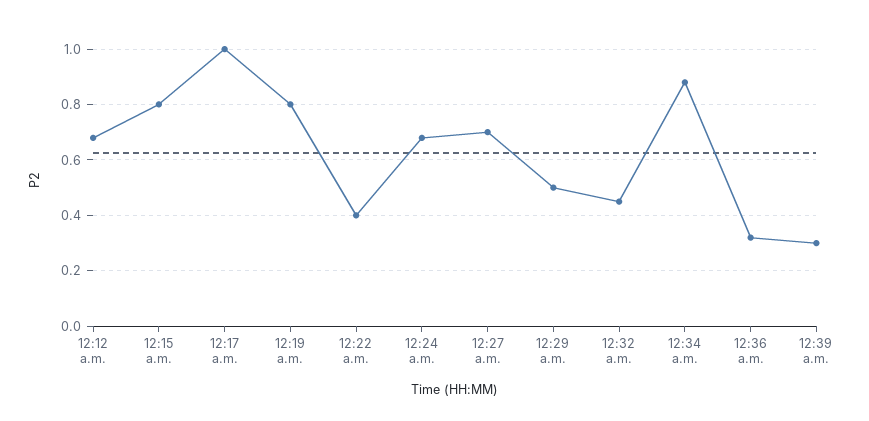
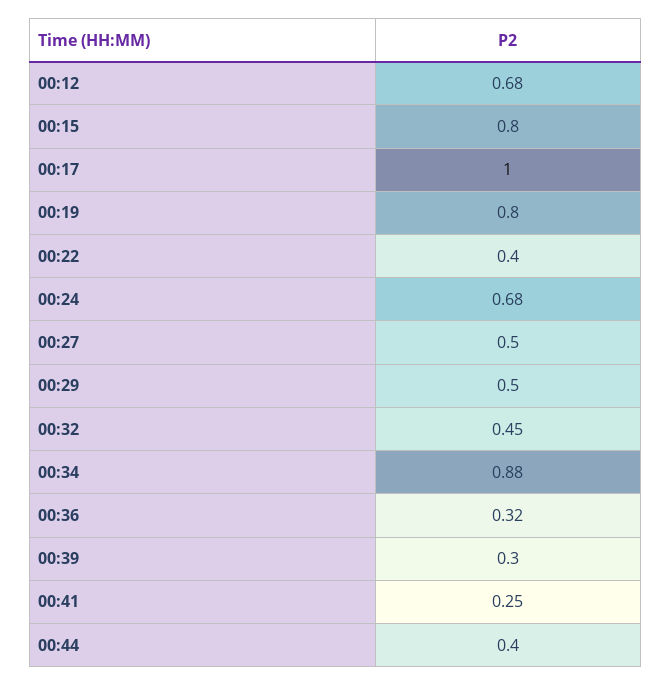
12:27 a.m.: 0.7 -> 0.5
00:41: none -> 0.25
00:44: none -> 0.4

